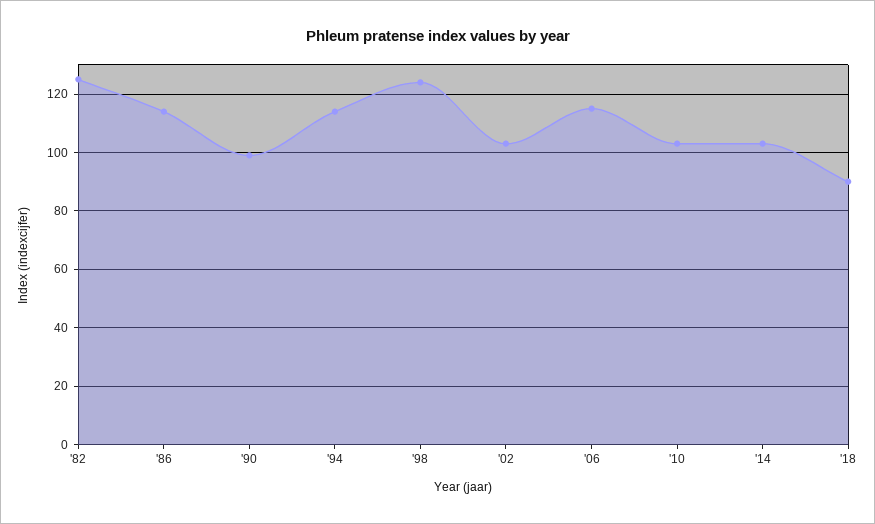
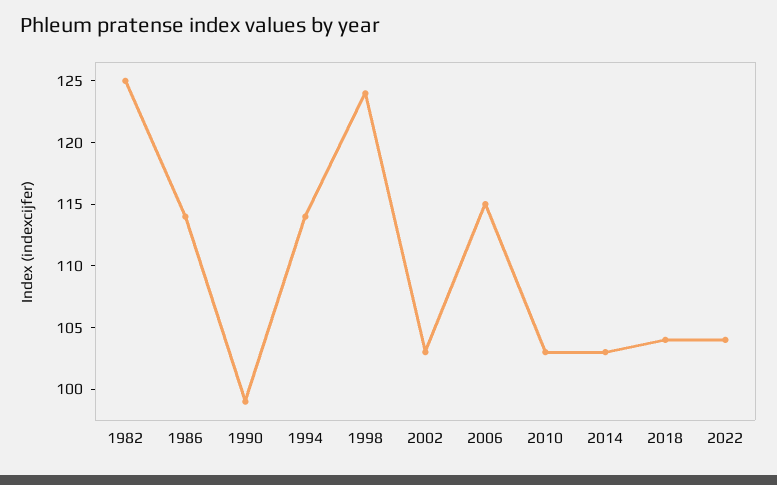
'18: 90 -> 104
2022: none -> 104

